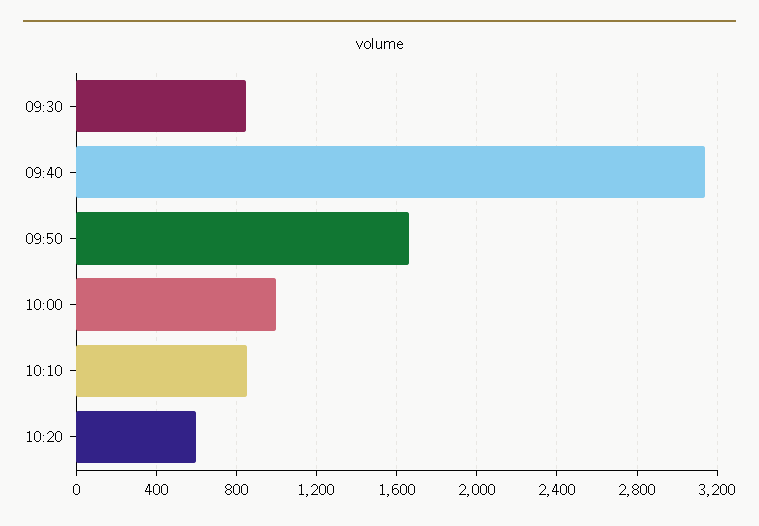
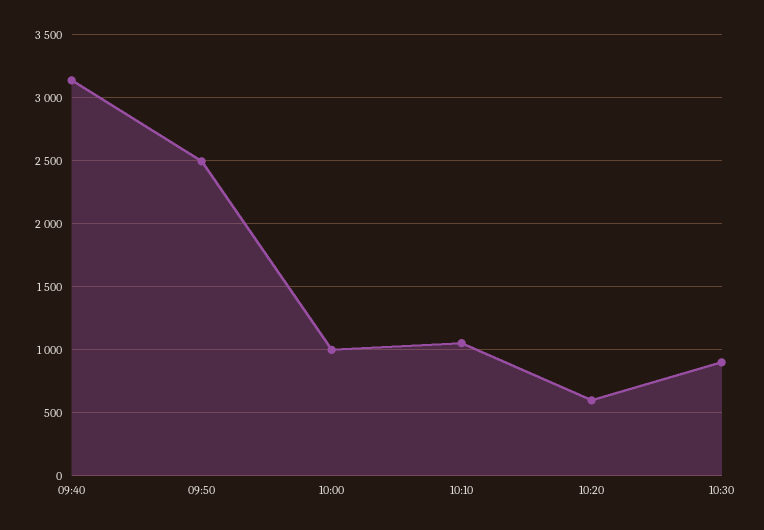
09:30: 850 -> none
09:50: 1650 -> 2500
10:10: 850 -> 1050
10:30: none -> 900

